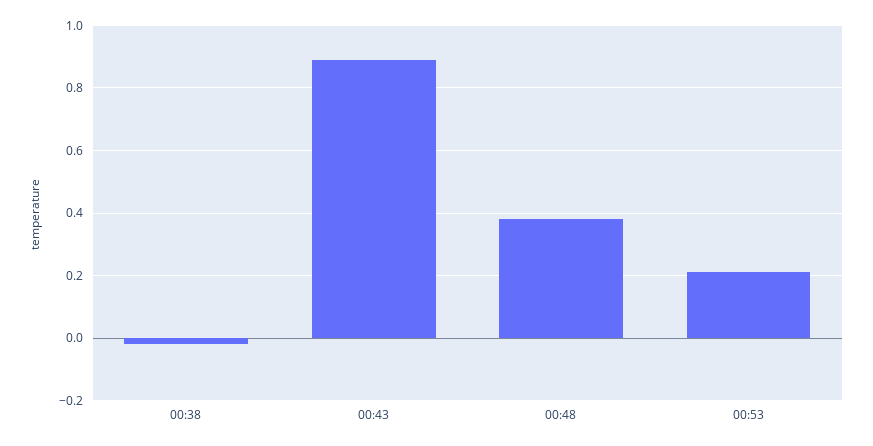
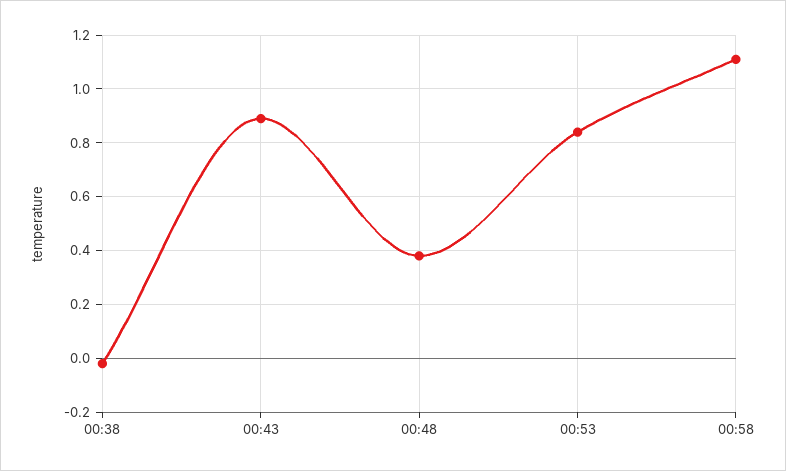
00:53: 0.2 -> 0.85
00:58: none -> 1.1

